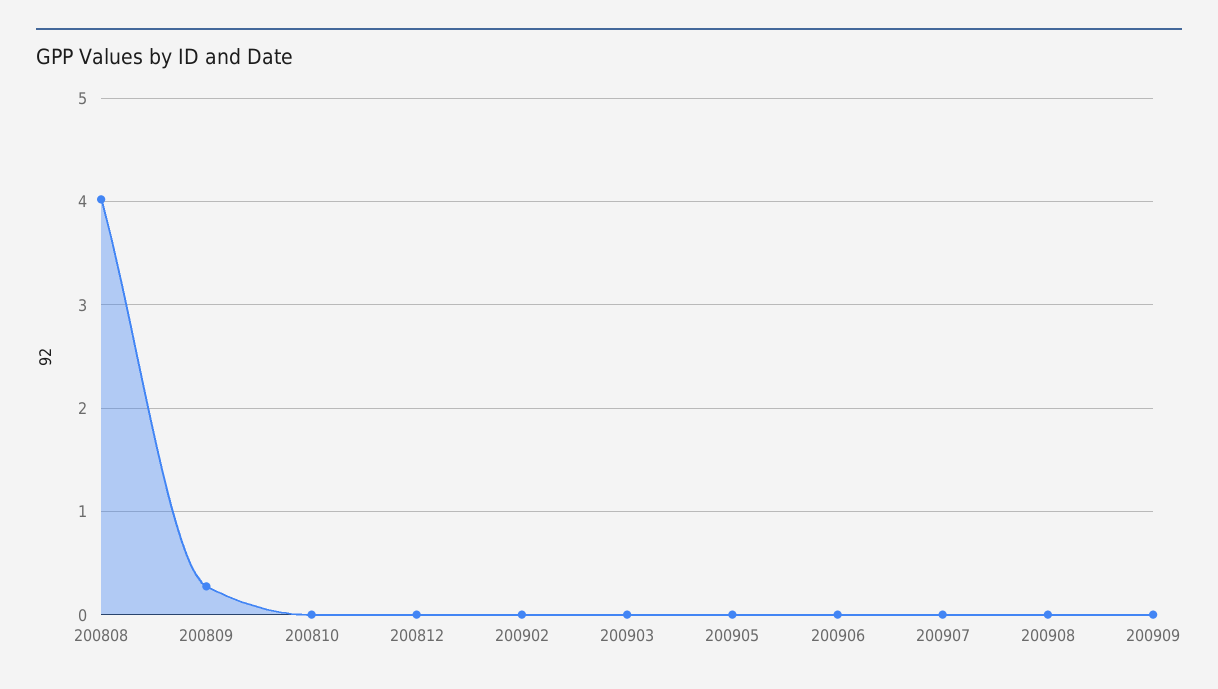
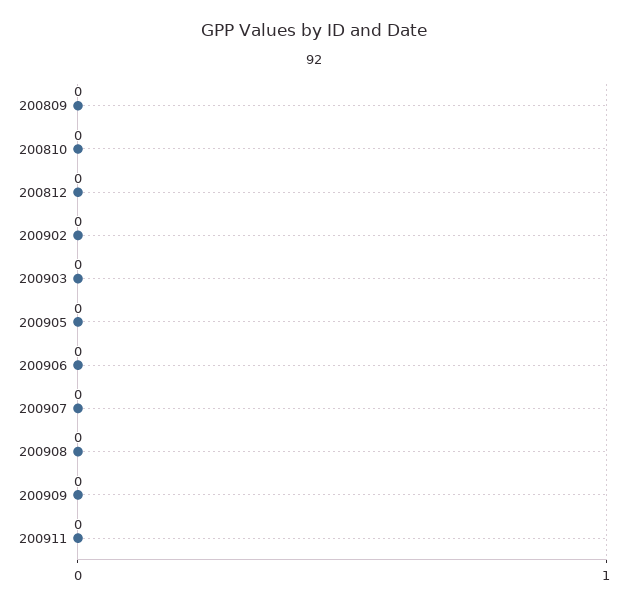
200808: 4 -> none
200809: 0.3 -> 0
200911: none -> 0

